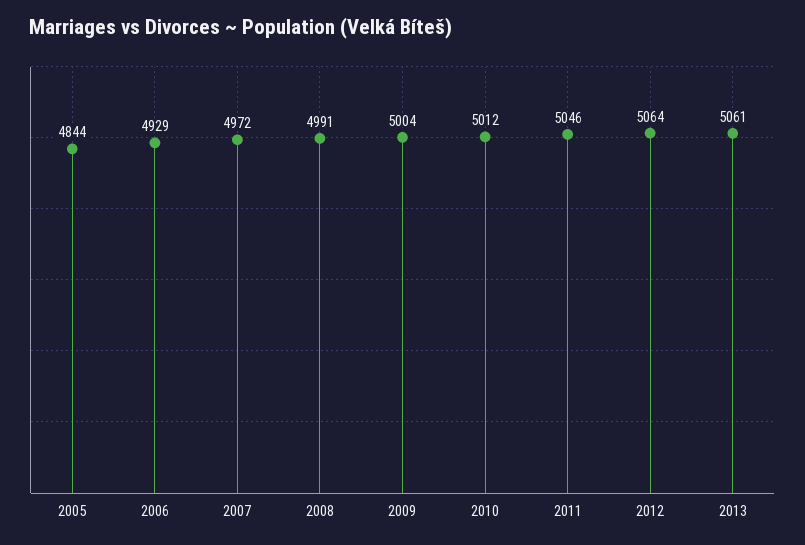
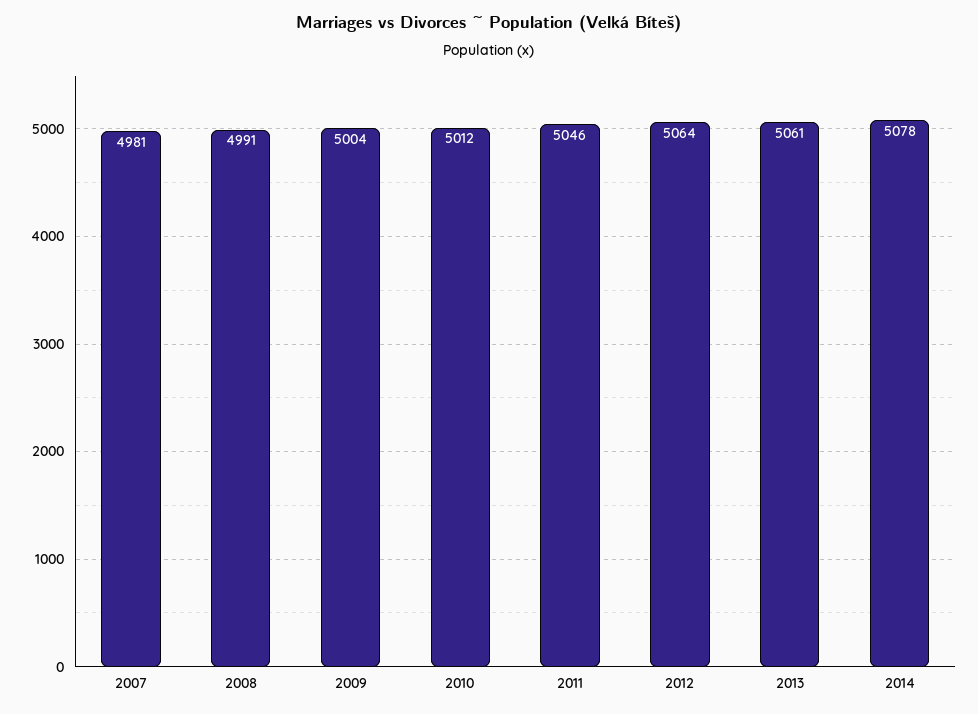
2005: 4844 -> none
2006: 4929 -> none
2007: 4972 -> 4981
2014: none -> 5078

